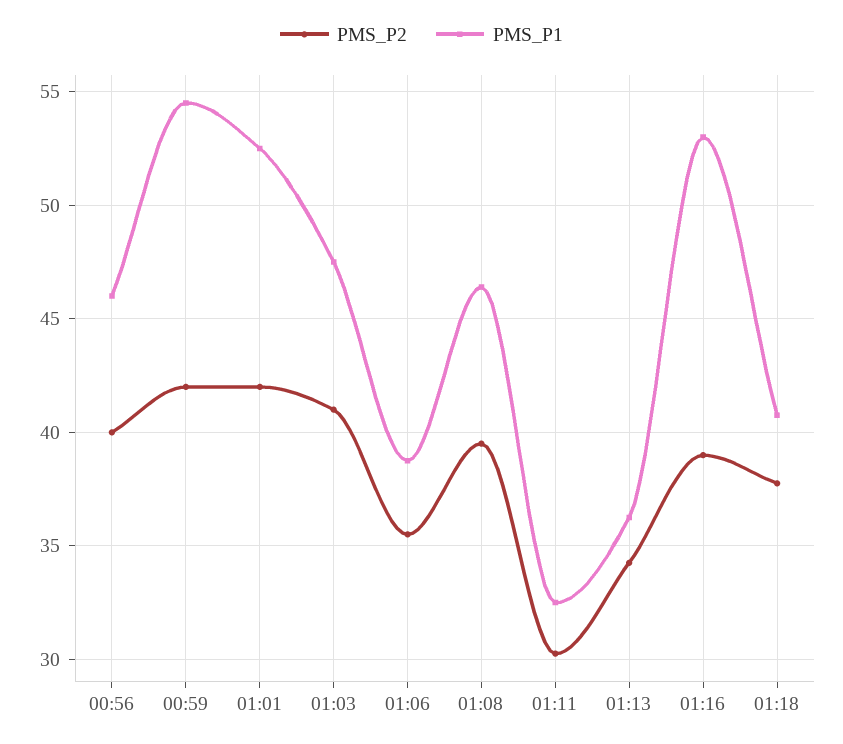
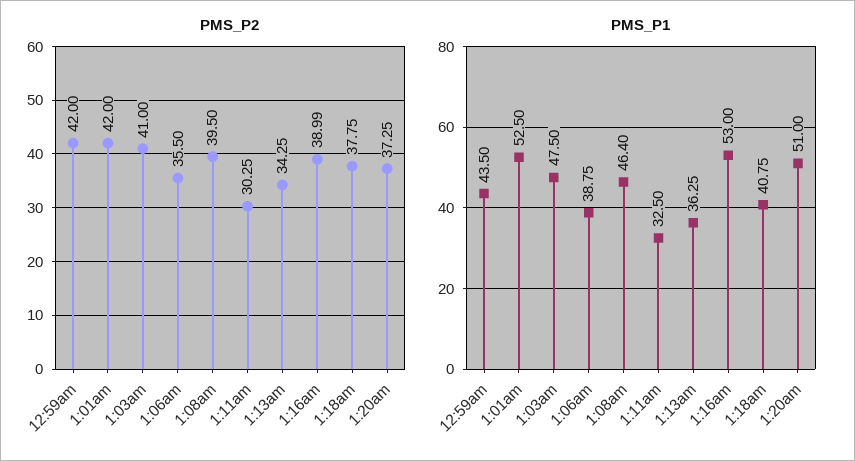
PMS_P2, 00:56: 40 -> none
PMS_P1, 00:56: 46 -> none
PMS_P1, 00:59: 54.5 -> 43.5
PMS_P2, 1:20am: none -> 37.25
PMS_P1, 1:20am: none -> 51

